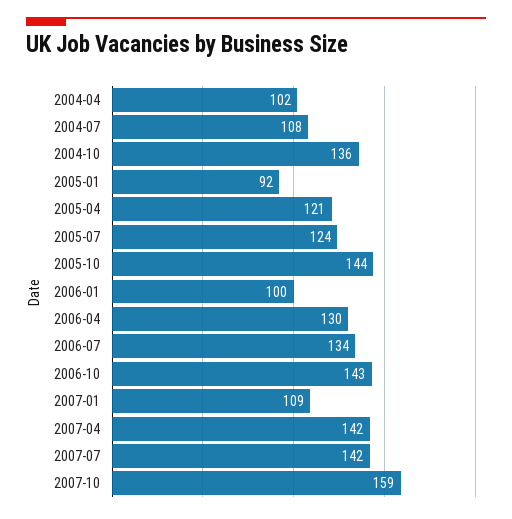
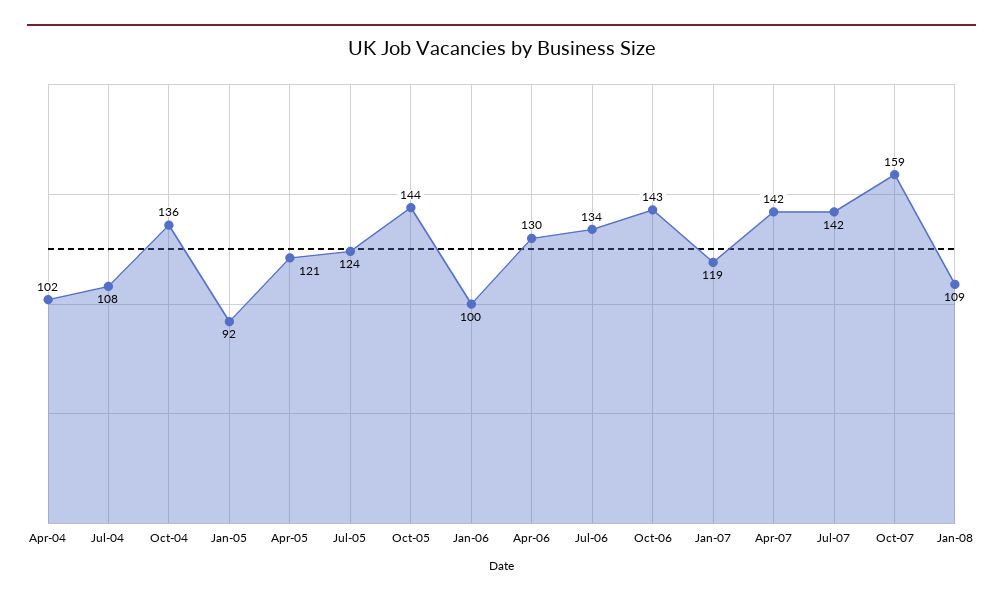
2007-01: 109 -> 119
Jan-08: none -> 109

